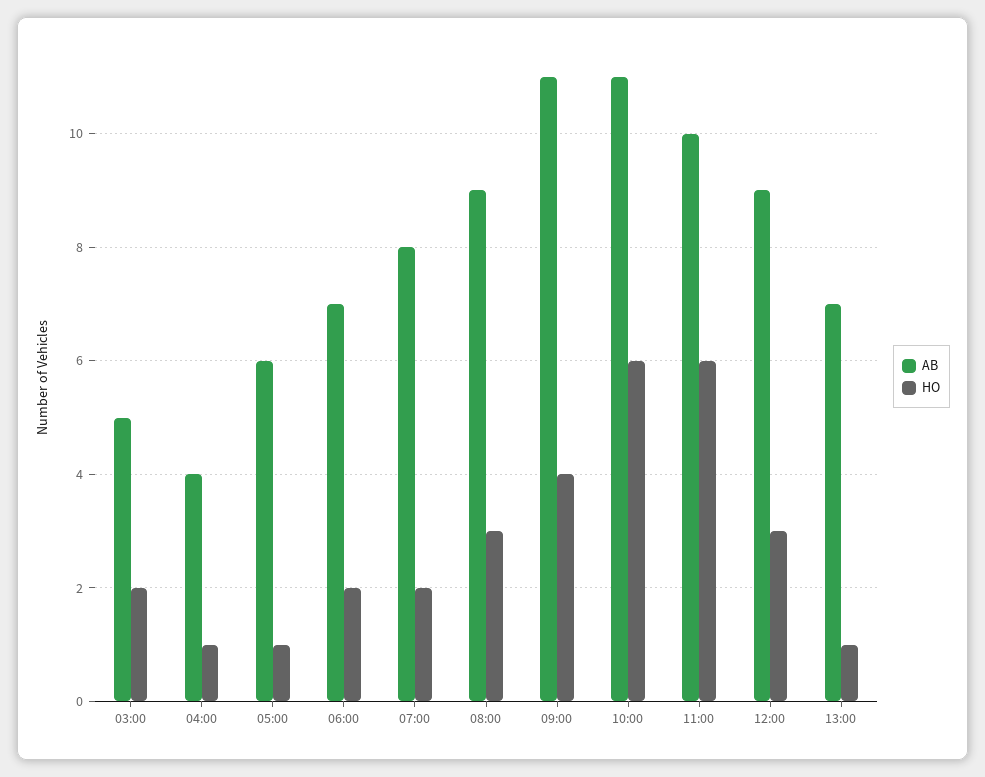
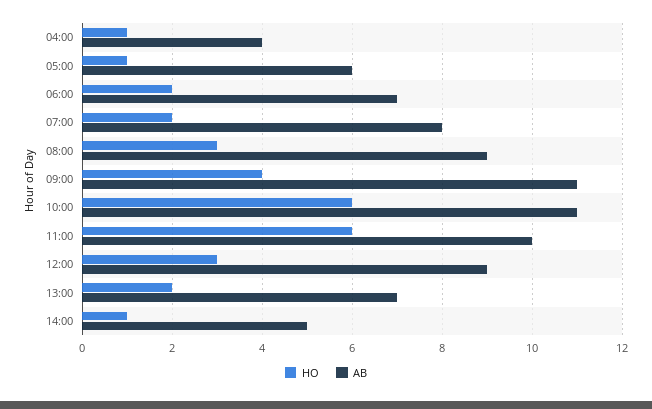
AB, 03:00: 5 -> none
HO, 03:00: 2 -> none
HO, 13:00: 1 -> 2
HO, 14:00: none -> 1
AB, 14:00: none -> 5

